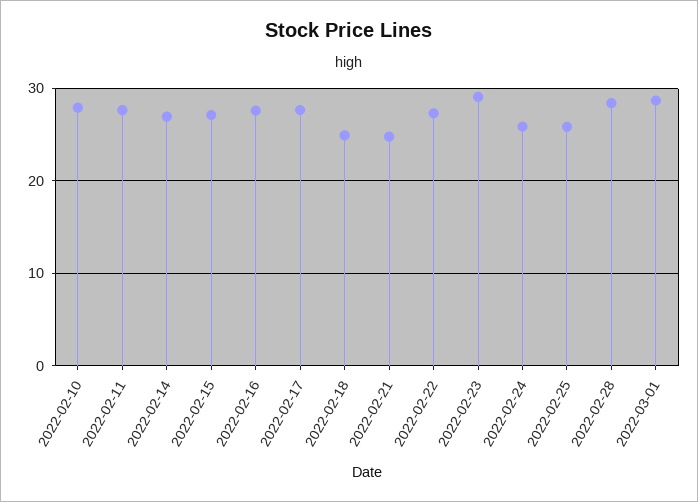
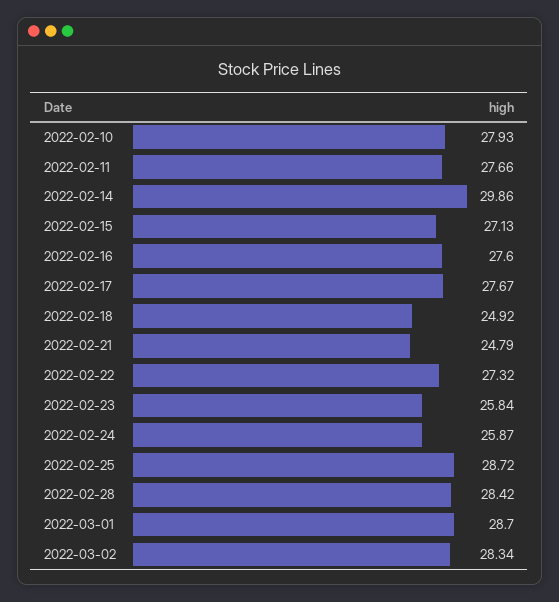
2022-02-14: 27 -> 29.86
2022-02-23: 29 -> 25.84
2022-02-25: 26 -> 28.72
2022-03-02: none -> 28.34

